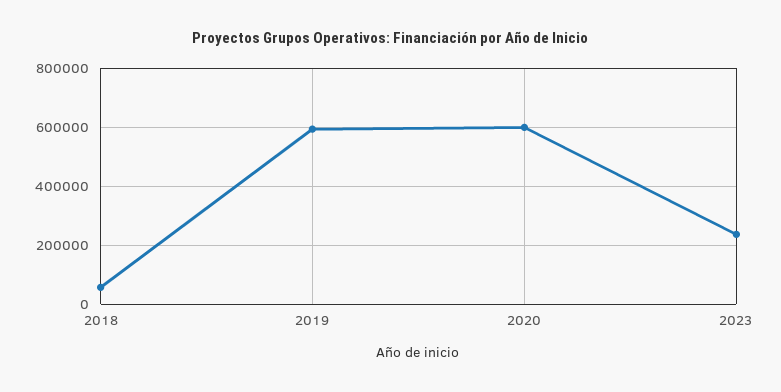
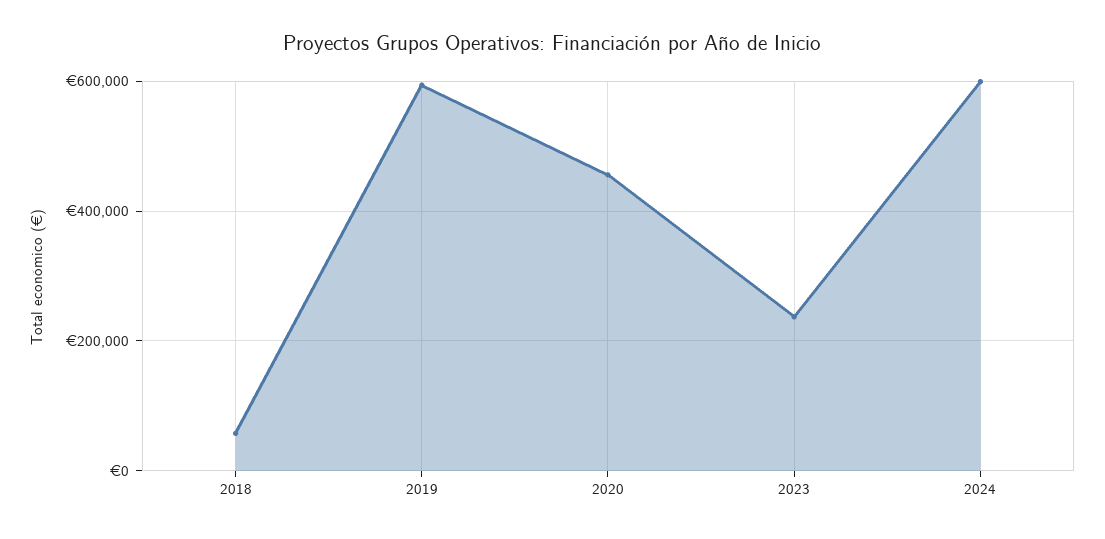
2020: 600000 -> 460000
2024: none -> 600000

